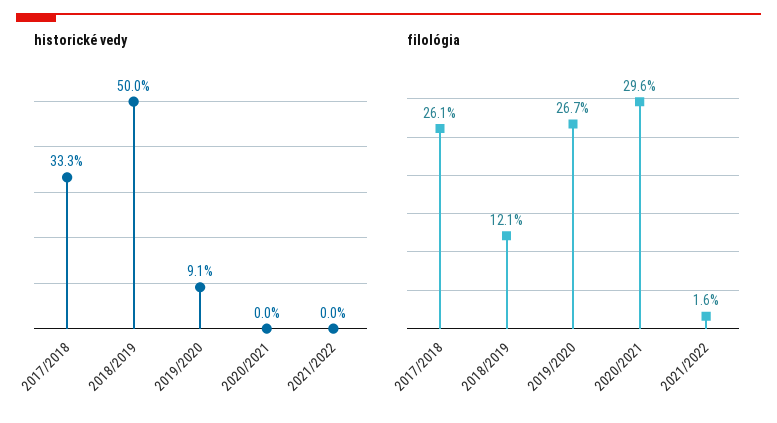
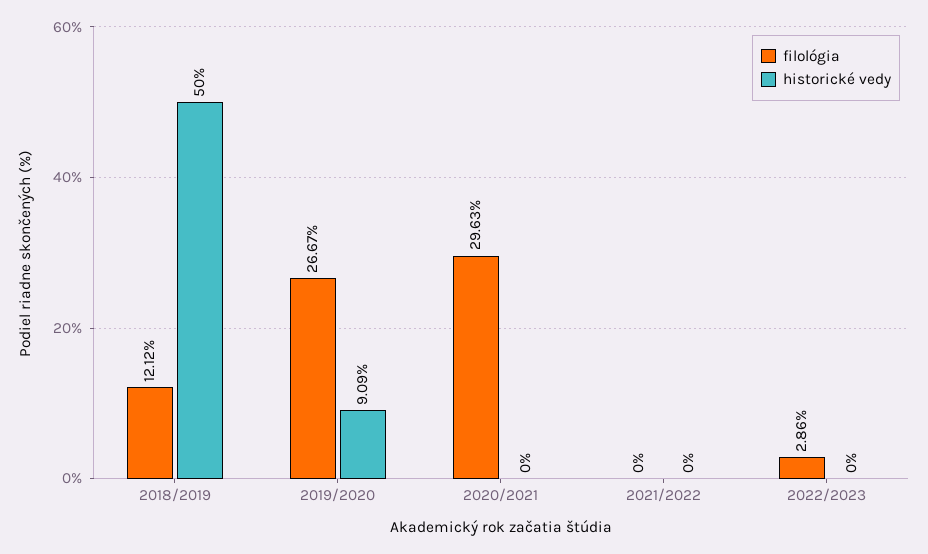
historické vedy, 2017/2018: 33.3 -> none
filológia, 2017/2018: 26.1 -> none
filológia, 2021/2022: 1.6 -> 0
filológia, 2022/2023: none -> 2.86
historické vedy, 2022/2023: none -> 0

